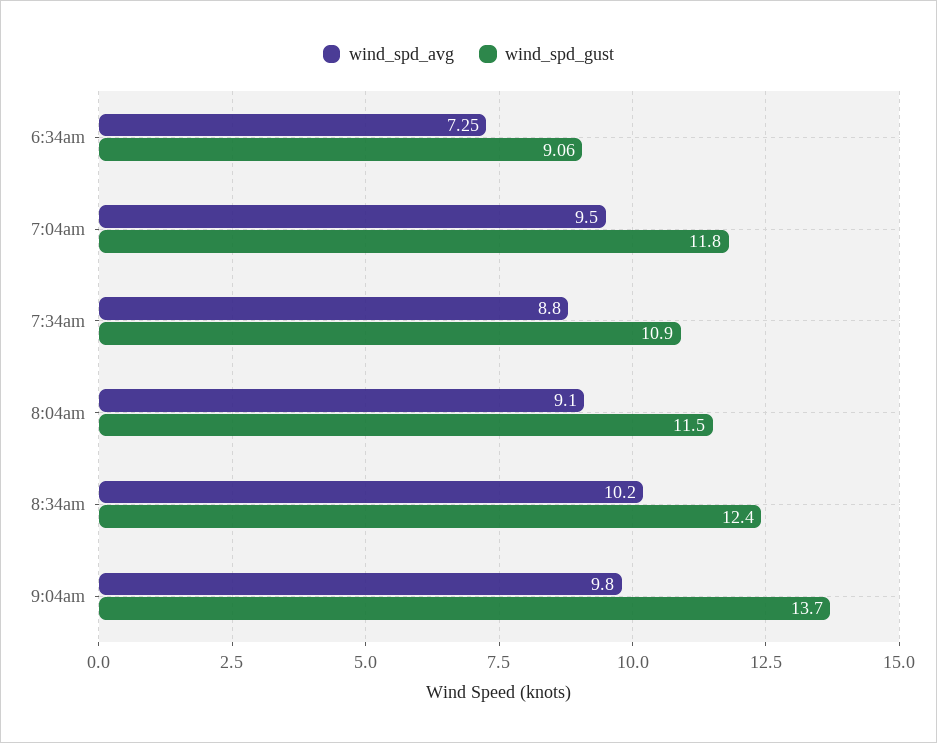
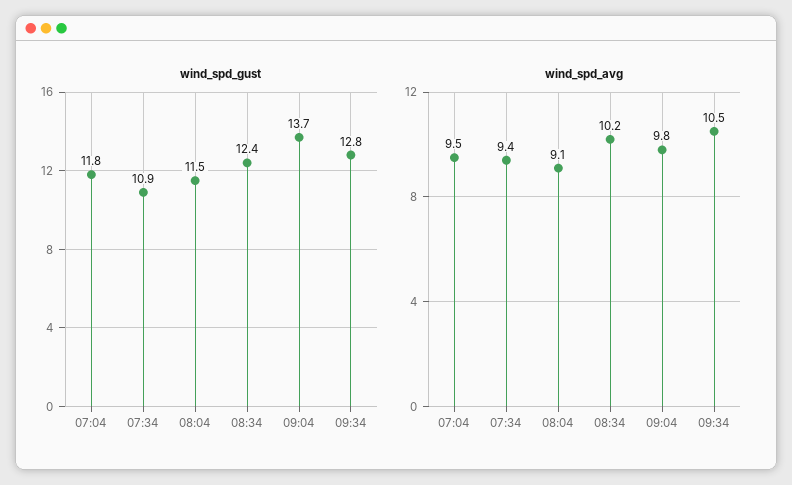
wind_spd_avg, 6:34am: 7.25 -> none
wind_spd_gust, 6:34am: 9.06 -> none
wind_spd_avg, 7:34am: 8.8 -> 9.4
wind_spd_gust, 09:34: none -> 12.8
wind_spd_avg, 09:34: none -> 10.5

